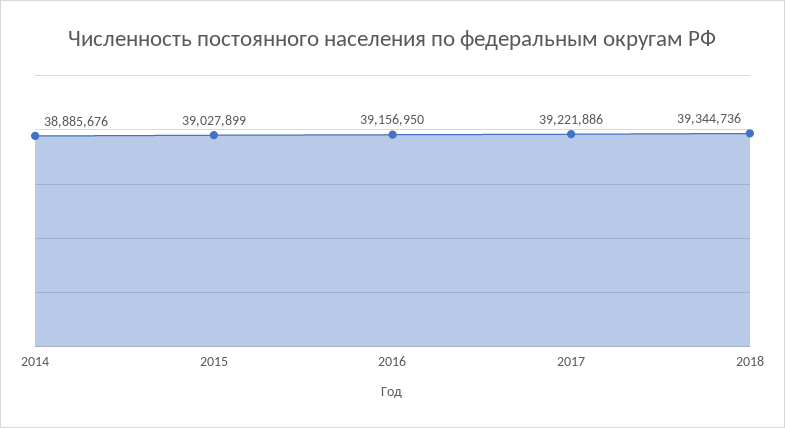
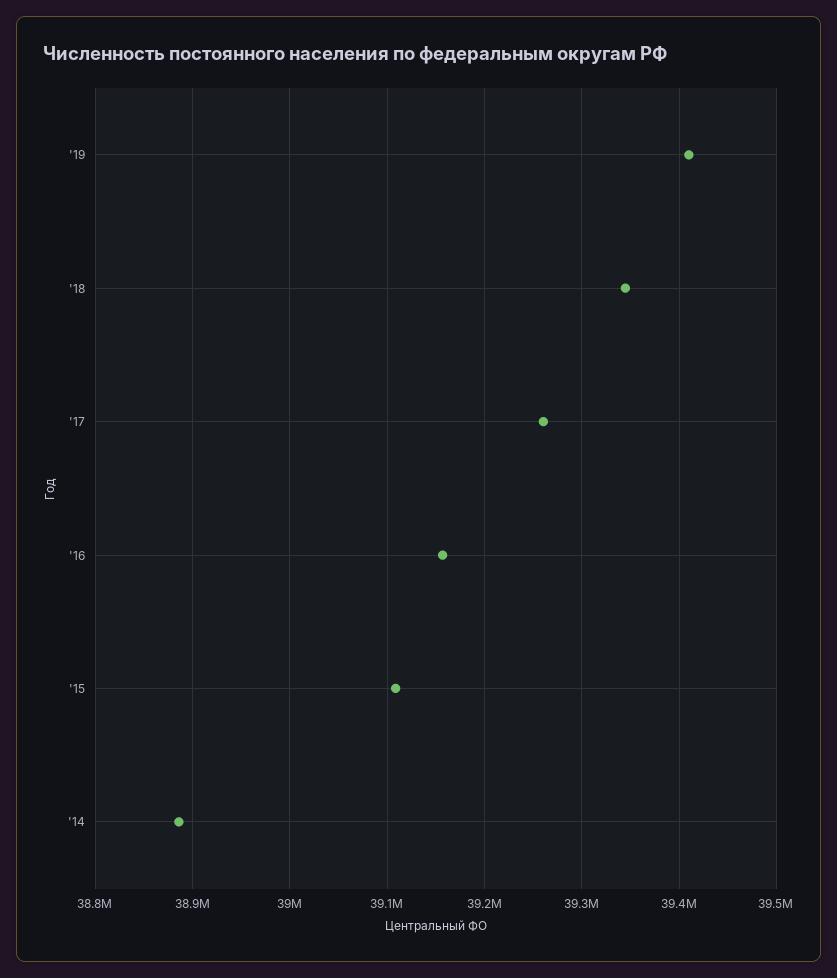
2015: 39027899 -> 39110000
2017: 39221886 -> 39260000
'19: none -> 39410000

